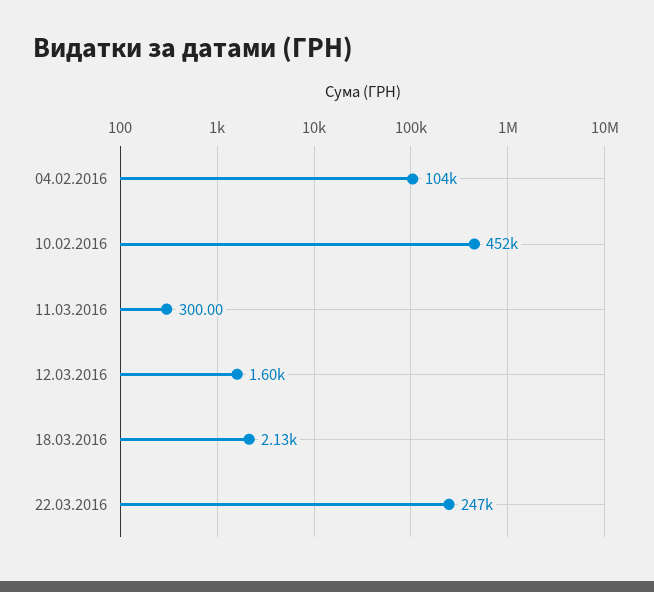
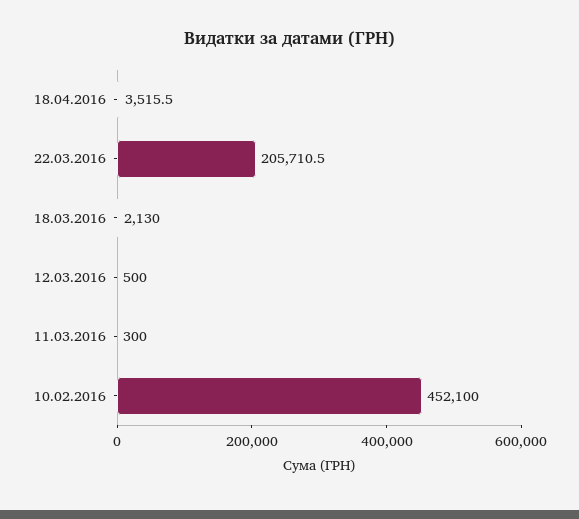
04.02.2016: 104000 -> none
12.03.2016: 1600 -> 500
22.03.2016: 247000 -> 205710.5
18.04.2016: none -> 3515.5

